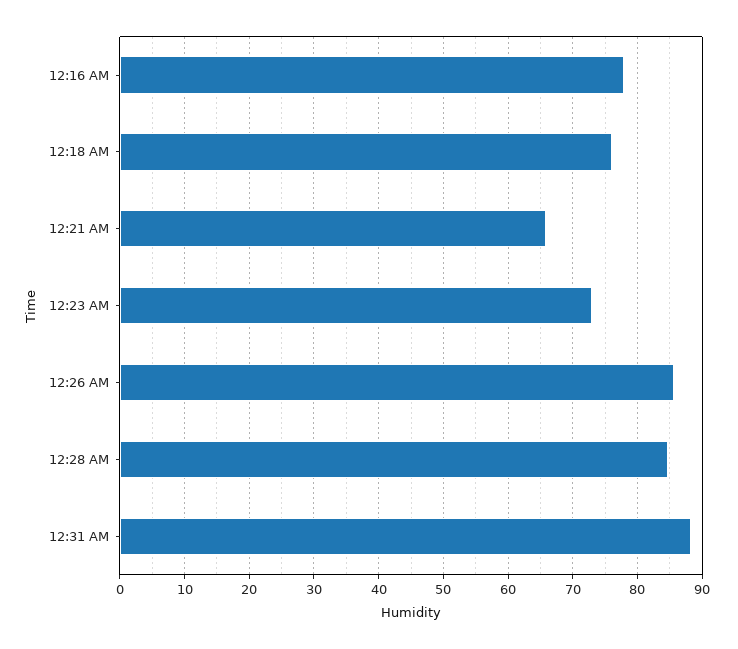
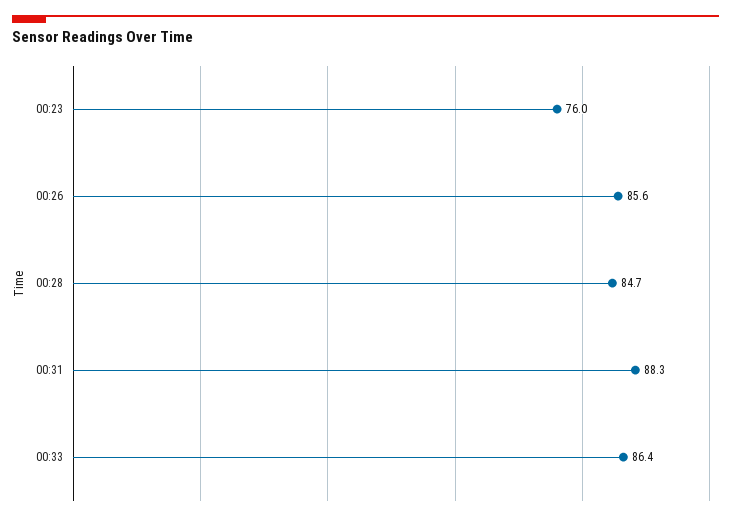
12:16 AM: 78 -> none
12:18 AM: 76 -> none
12:21 AM: 66 -> none
12:23 AM: 73 -> 76
00:33: none -> 86.4

